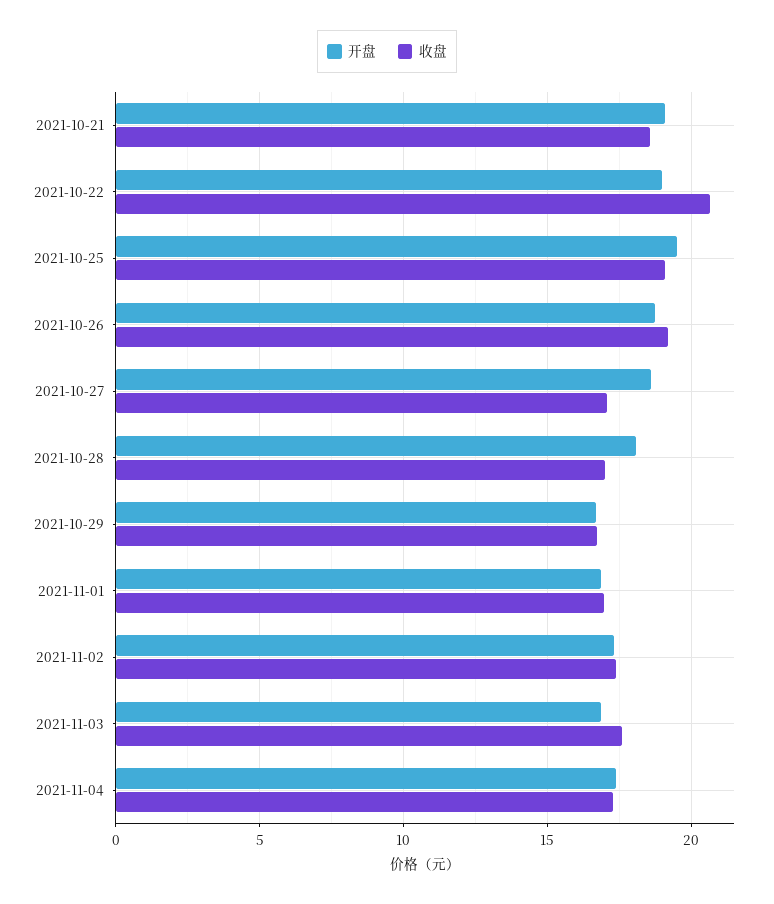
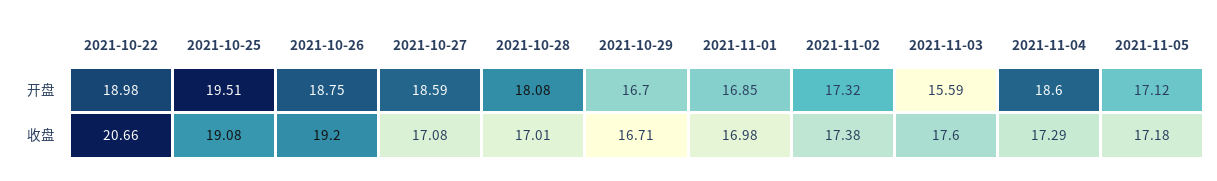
开盘, 2021-10-21: 19 -> none
收盘, 2021-10-21: 18.5 -> none
开盘, 2021-11-03: 17 -> 15.59
开盘, 2021-11-04: 17.5 -> 18.6
开盘, 2021-11-05: none -> 17.12
收盘, 2021-11-05: none -> 17.18

